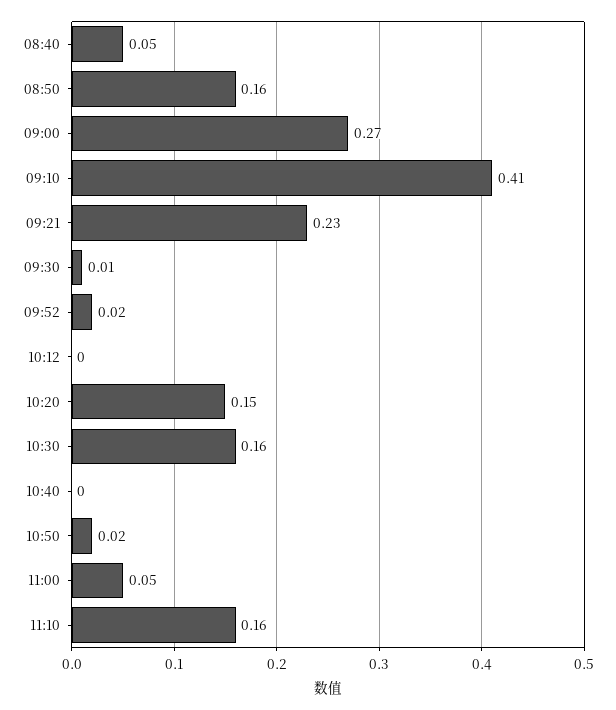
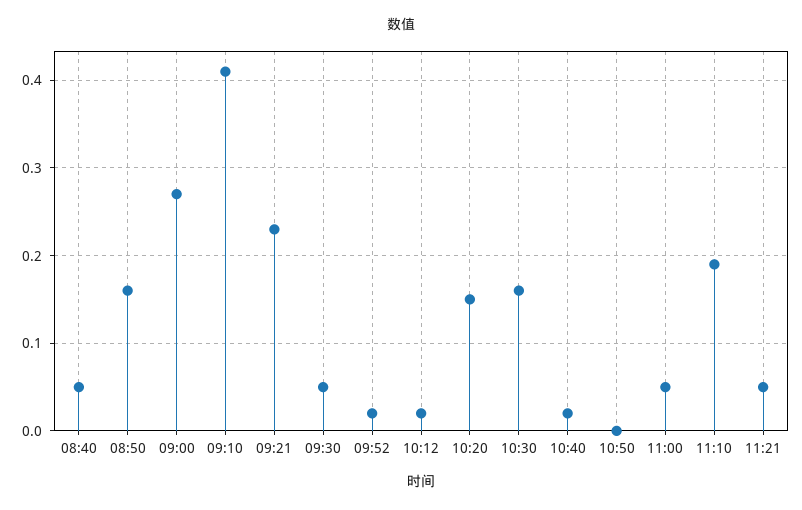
09:30: 0.01 -> 0.05
10:12: 0 -> 0.02
10:40: 0 -> 0.02
10:50: 0.02 -> 0
11:10: 0.16 -> 0.19
11:21: none -> 0.05

